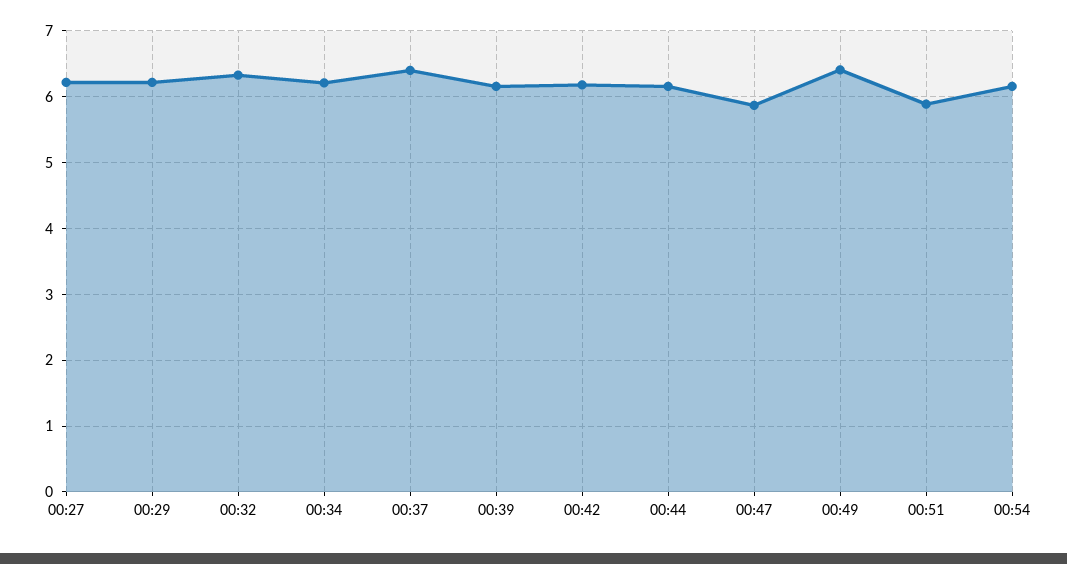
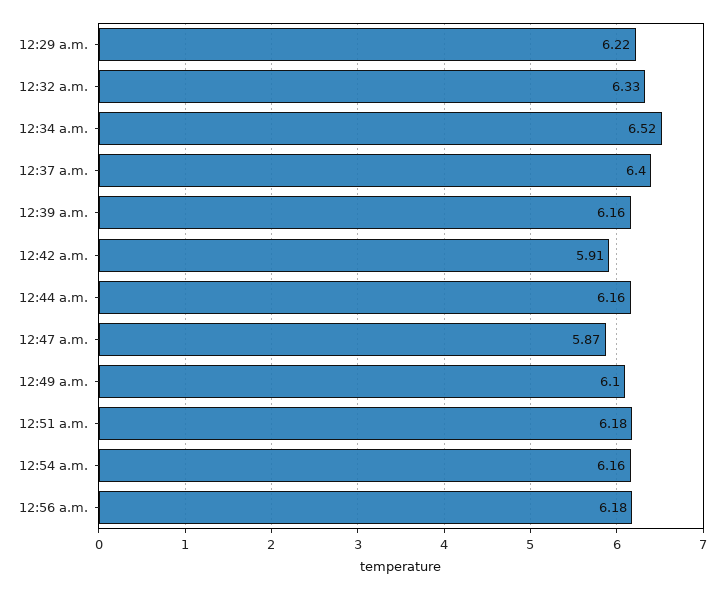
00:27: 6.2 -> none
00:34: 6.2 -> 6.52
00:42: 6.2 -> 5.91
00:49: 6.4 -> 6.1
00:51: 5.9 -> 6.18
12:56 a.m.: none -> 6.18

